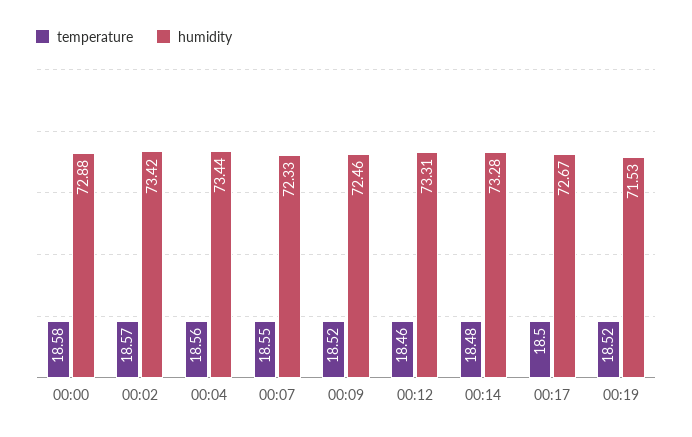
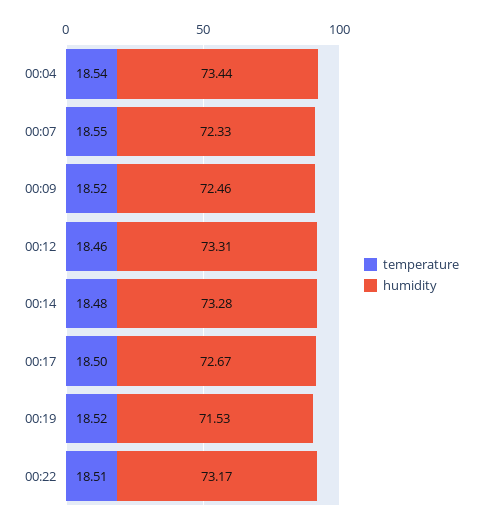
temperature, 00:00: 18.58 -> none
humidity, 00:00: 72.88 -> none
temperature, 00:02: 18.57 -> none
humidity, 00:02: 73.42 -> none
temperature, 00:04: 18.56 -> 18.54
temperature, 00:22: none -> 18.51
humidity, 00:22: none -> 73.17

